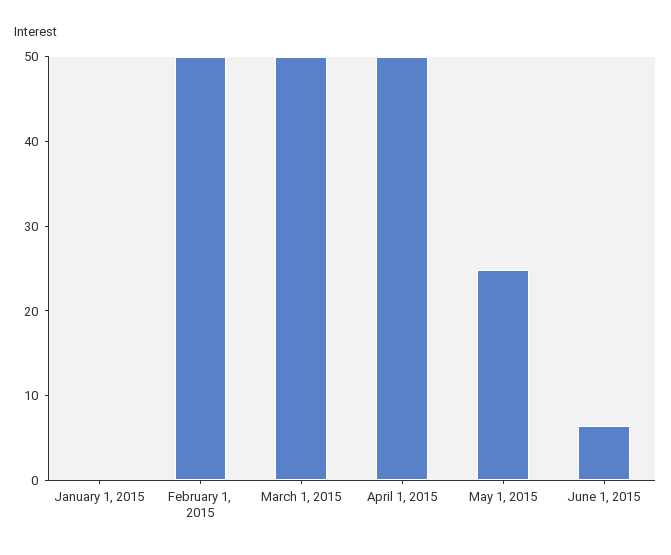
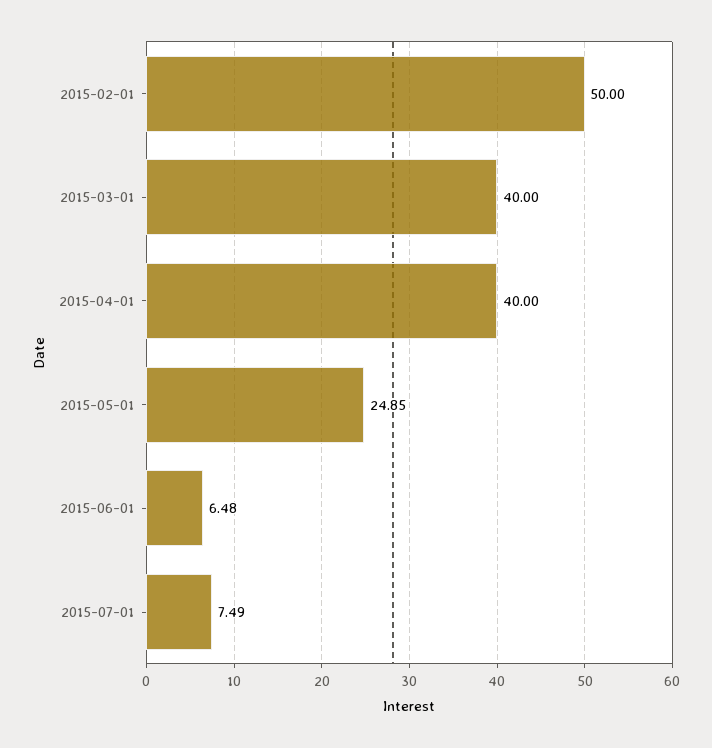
January 1, 2015: 0 -> none
March 1, 2015: 50 -> 40
April 1, 2015: 50 -> 40
2015-07-01: none -> 7.49

